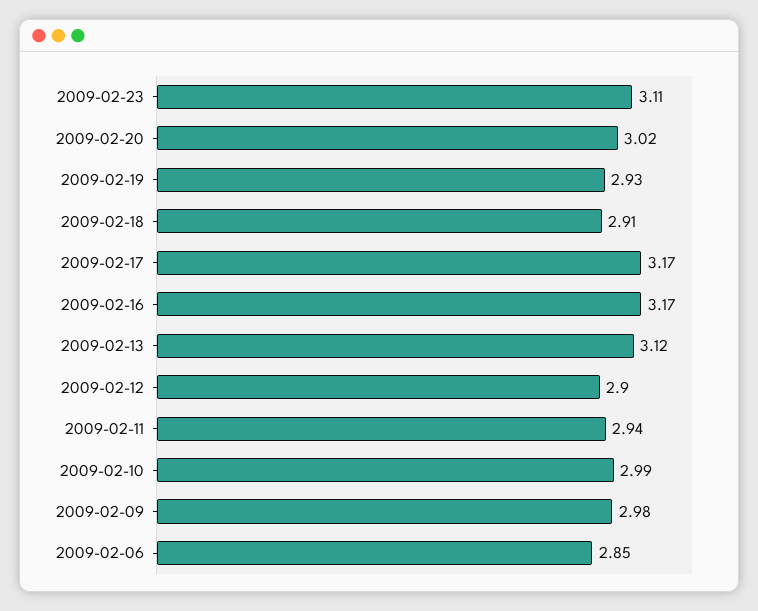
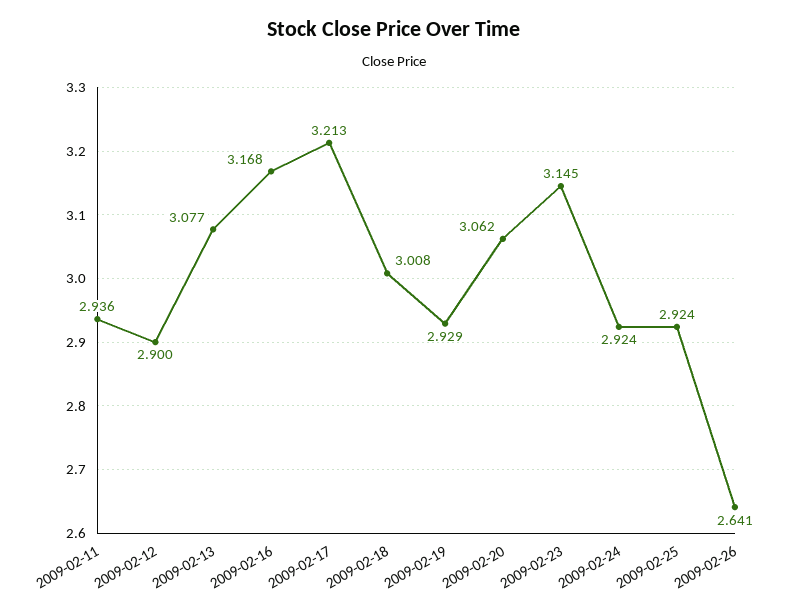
2009-02-23: 3.11 -> 3.145
2009-02-20: 3.02 -> 3.062
2009-02-18: 2.91 -> 3.008
2009-02-17: 3.17 -> 3.213
2009-02-13: 3.12 -> 3.077
2009-02-10: 2.99 -> none
2009-02-09: 2.98 -> none
2009-02-06: 2.85 -> none
2009-02-24: none -> 2.924
2009-02-25: none -> 2.924
2009-02-26: none -> 2.641

